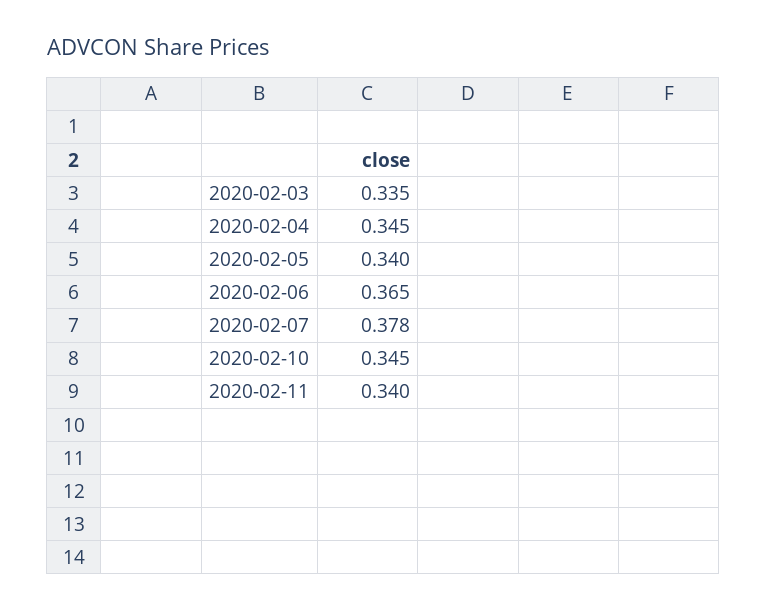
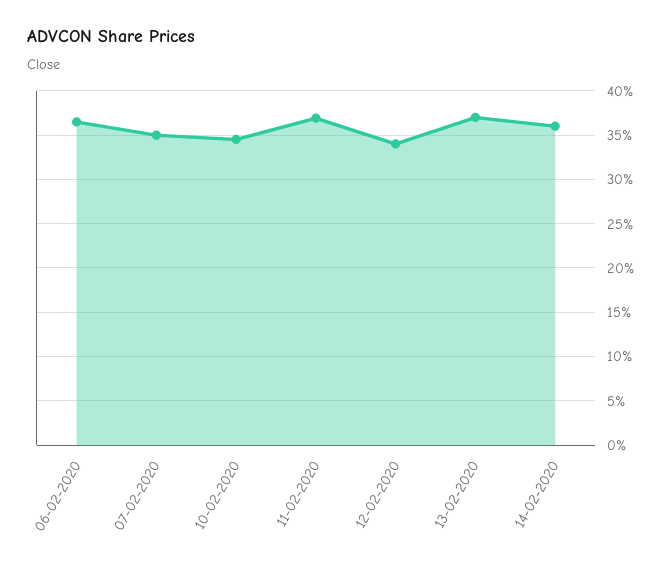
2020-02-03: 0.335 -> none
2020-02-04: 0.345 -> none
2020-02-05: 0.34 -> none
2020-02-07: 0.378 -> 0.35
2020-02-11: 0.34 -> 0.37
12-02-2020: none -> 0.34
13-02-2020: none -> 0.37
14-02-2020: none -> 0.36

